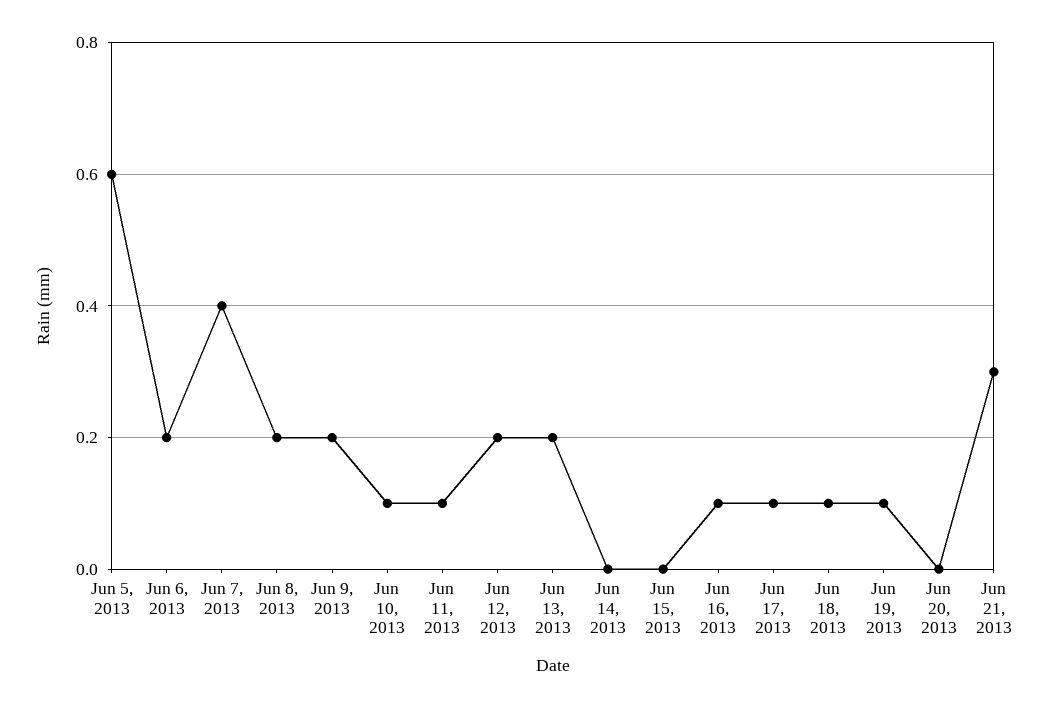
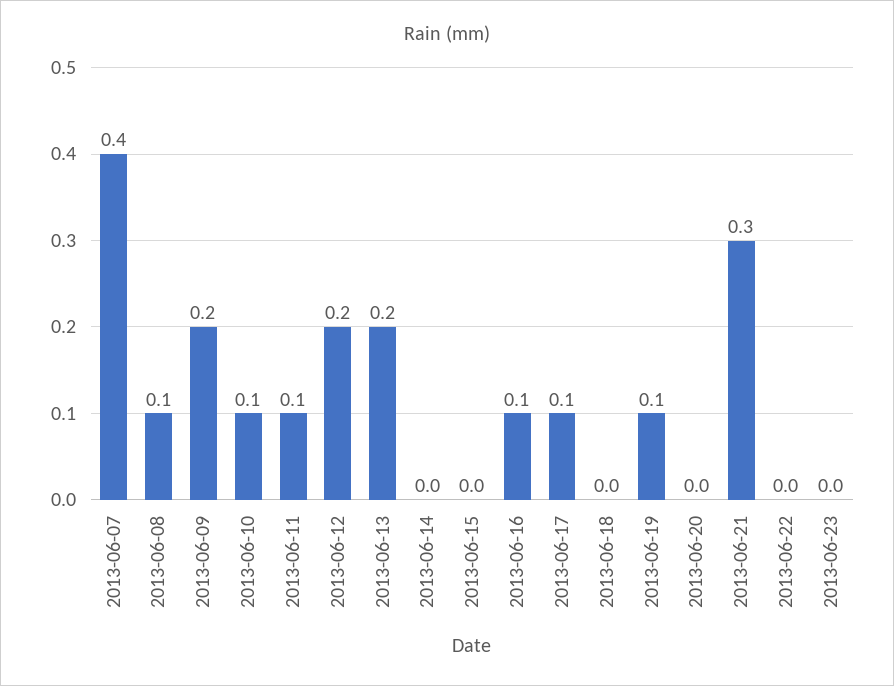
Jun 5, 2013: 0.6 -> none
Jun 6, 2013: 0.2 -> none
Jun 8, 2013: 0.2 -> 0.1
Jun 18, 2013: 0.1 -> 0
2013-06-22: none -> 0
2013-06-23: none -> 0

